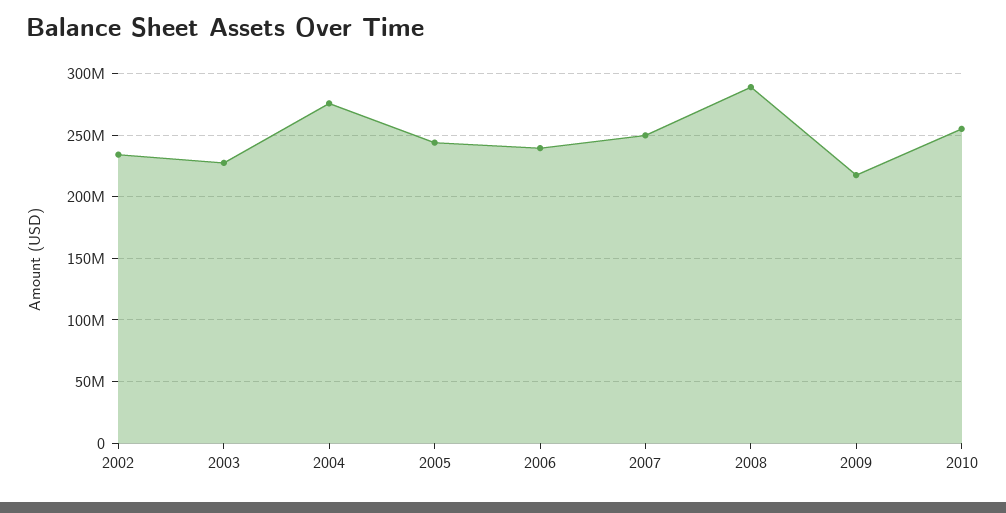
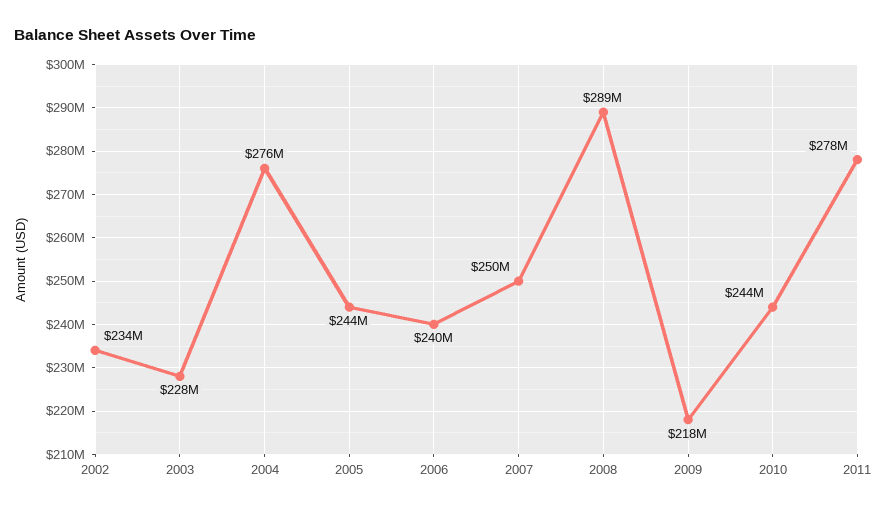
2010: 255000000 -> 244000000
2011: none -> 278000000

